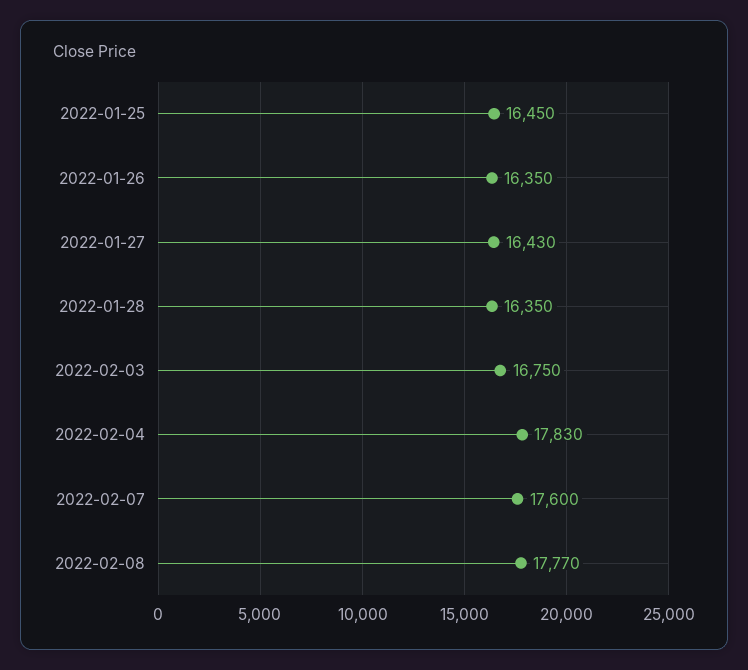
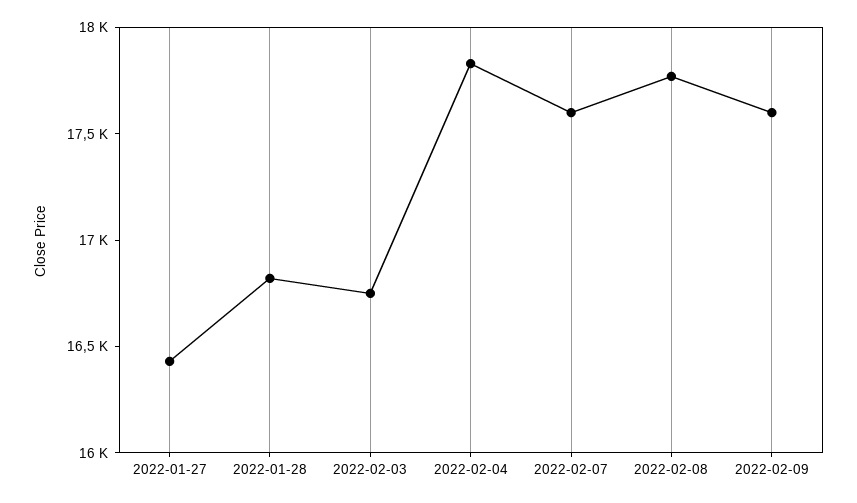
2022-01-25: 16450 -> none
2022-01-26: 16350 -> none
2022-01-28: 16350 -> 16800
2022-02-09: none -> 17600

